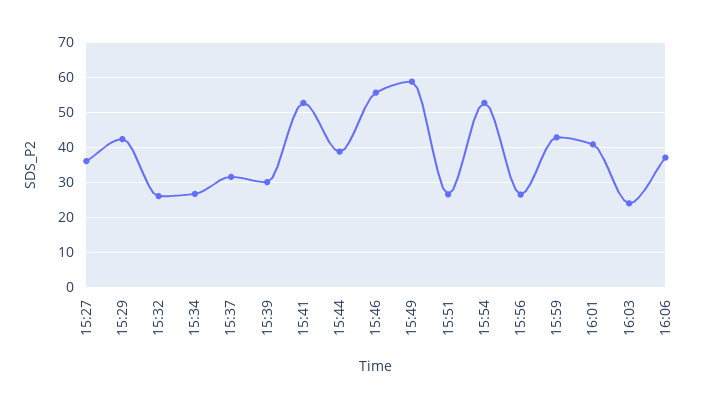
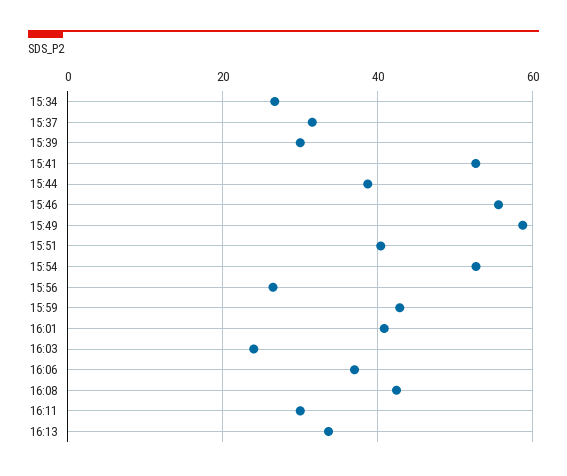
15:27: 36 -> none
15:29: 42 -> none
15:32: 26 -> none
15:51: 26 -> 40
16:08: none -> 42
16:11: none -> 30
16:13: none -> 34

